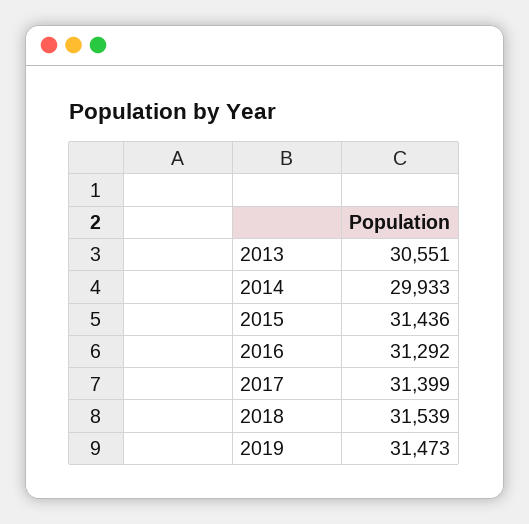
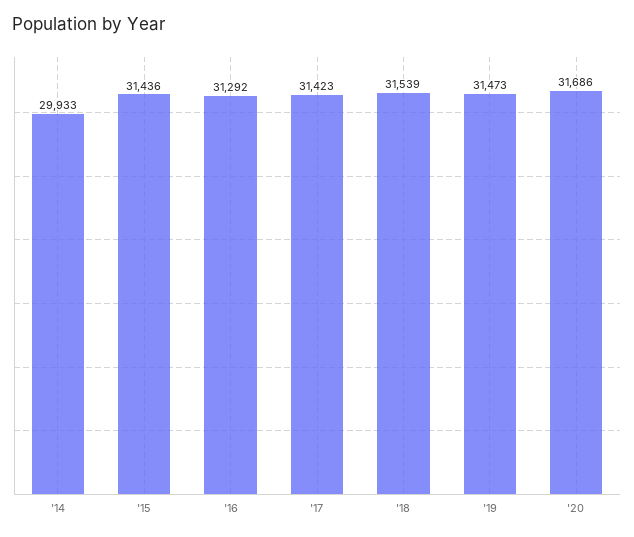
2013: 30551 -> none
2017: 31399 -> 31423
'20: none -> 31686

